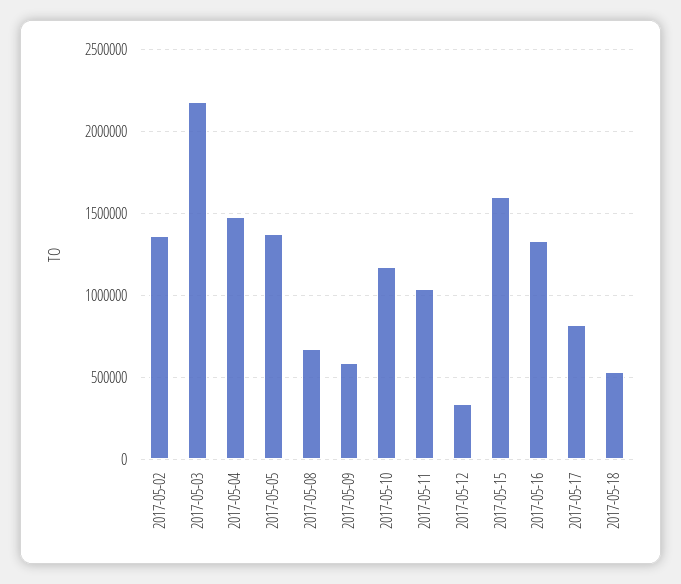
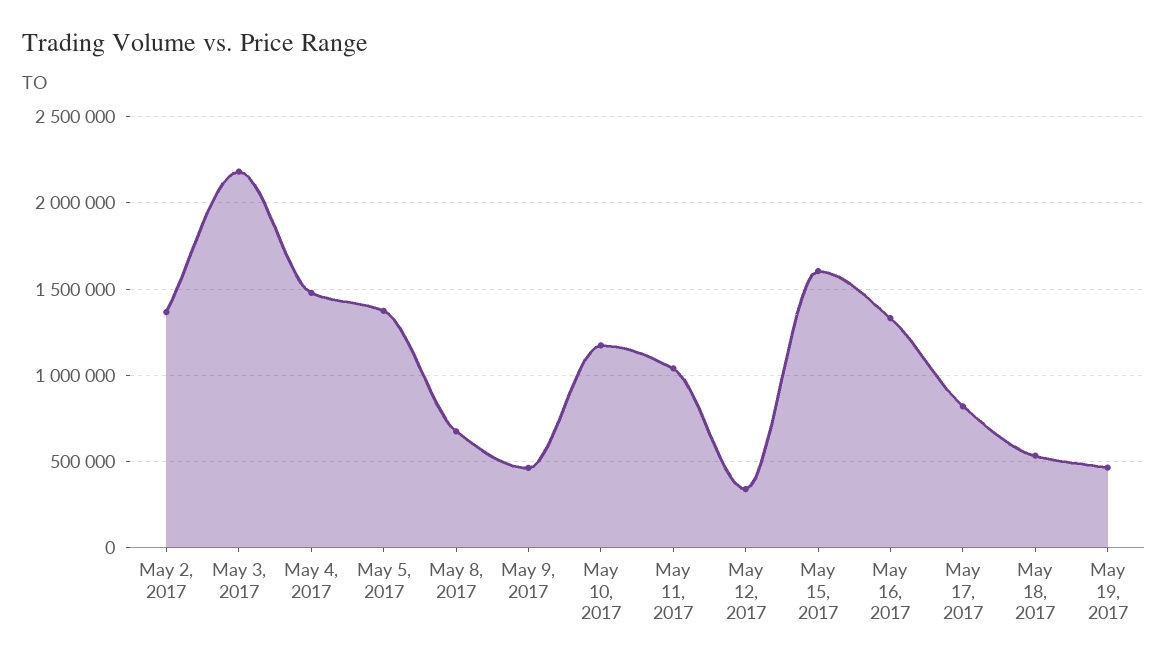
2017-05-09: 600000 -> 450000
May 19, 2017: none -> 450000

